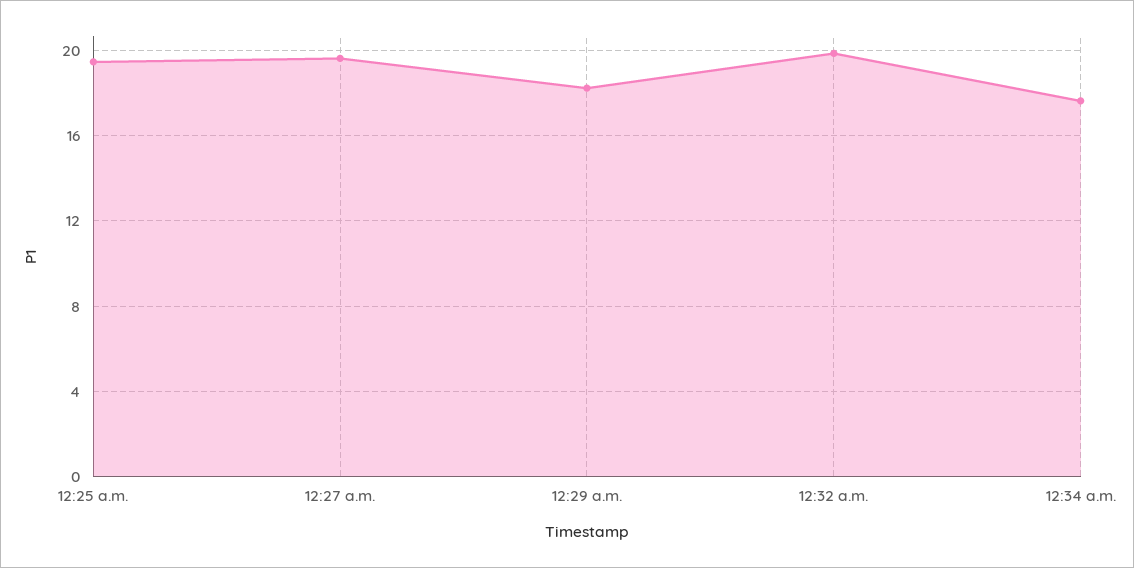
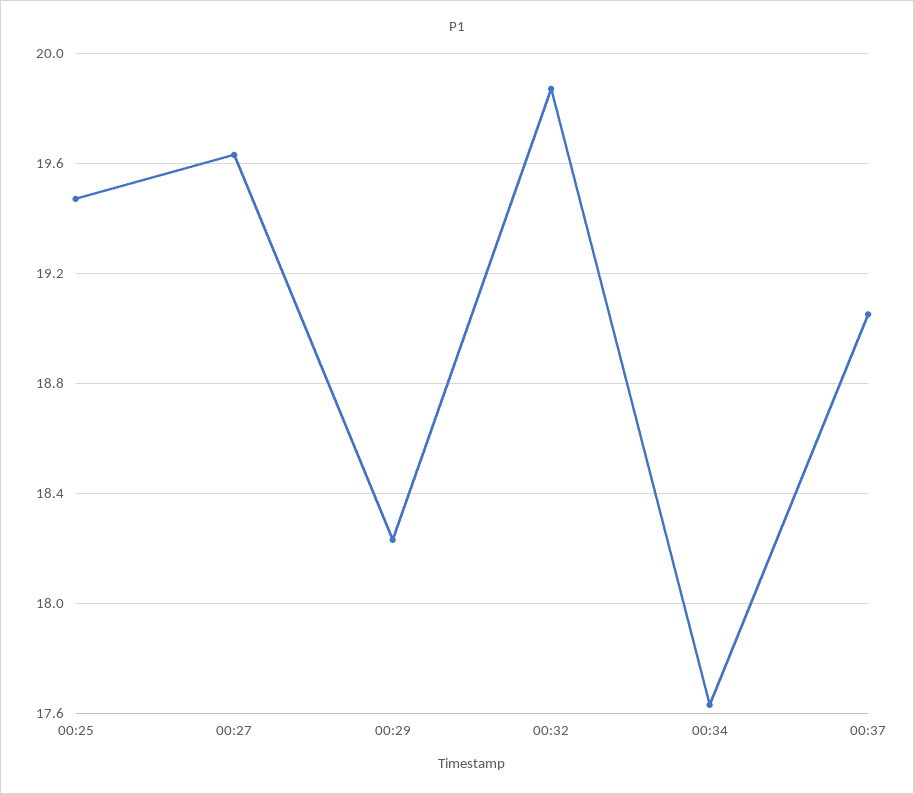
00:37: none -> 19.05

